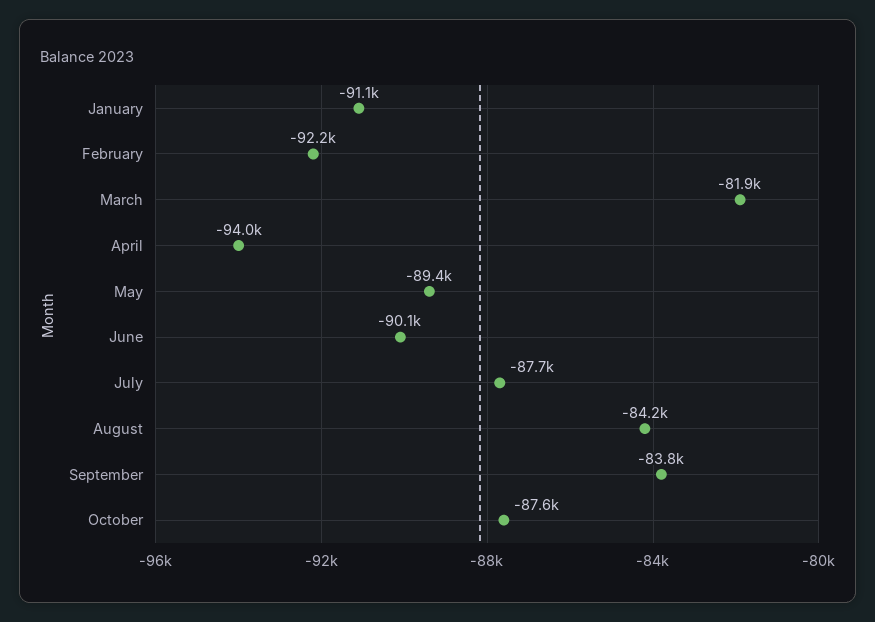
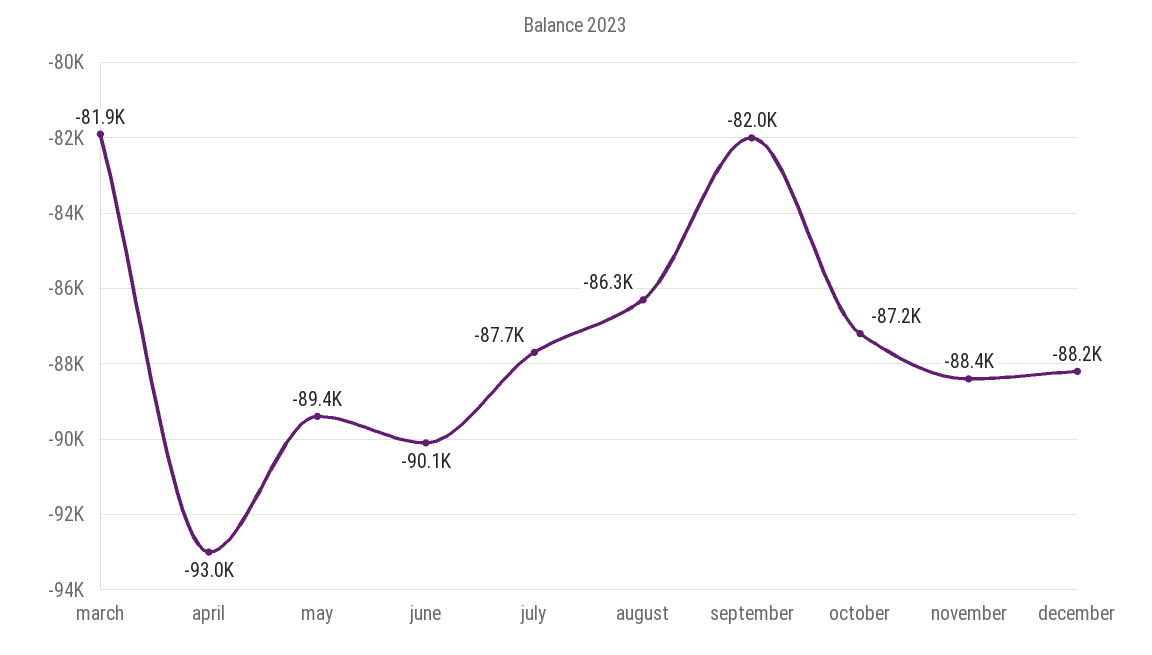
January: -91100 -> none
February: -92200 -> none
April: -94000 -> -93000
August: -84200 -> -86300
September: -83800 -> -82000
October: -87600 -> -87200
november: none -> -88400
december: none -> -88200

